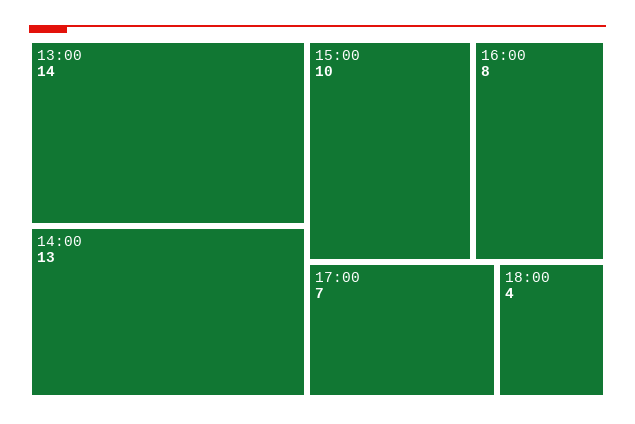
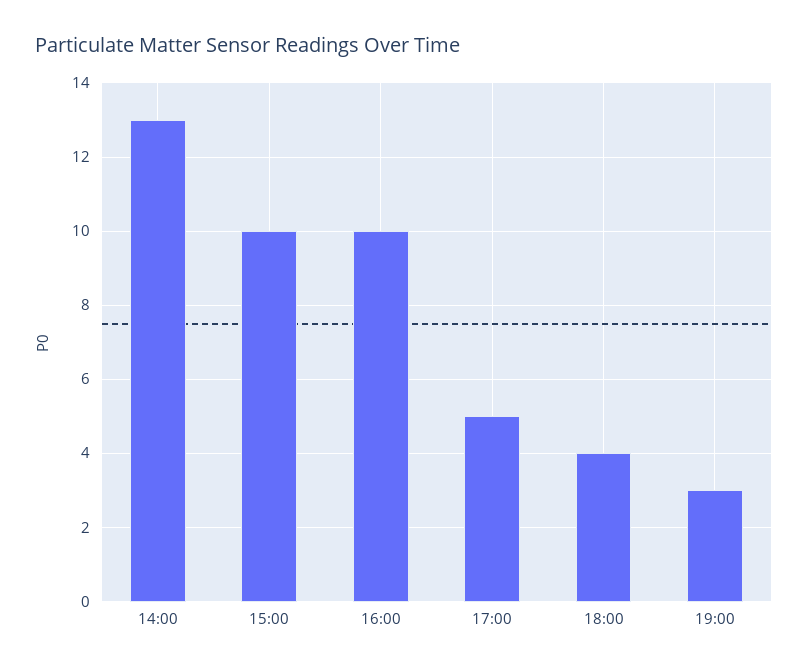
13:00: 14 -> none
16:00: 8 -> 10
17:00: 7 -> 5
19:00: none -> 3

